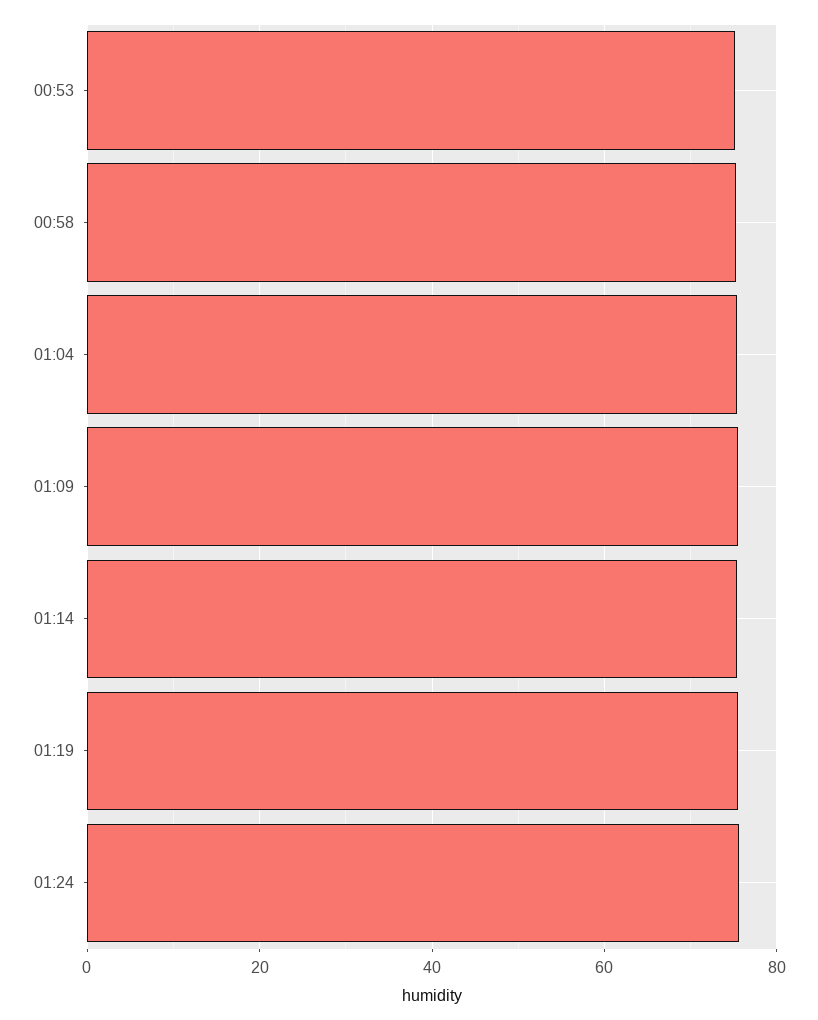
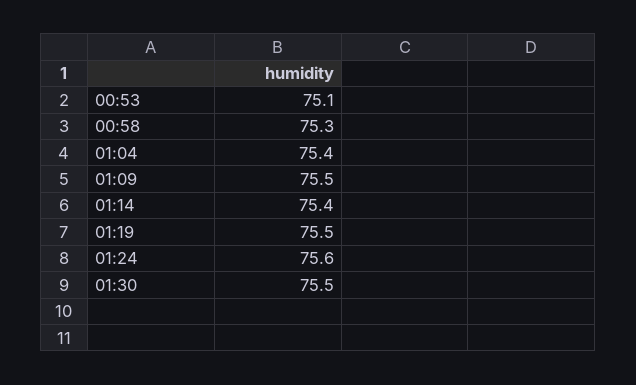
01:30: none -> 75.5

